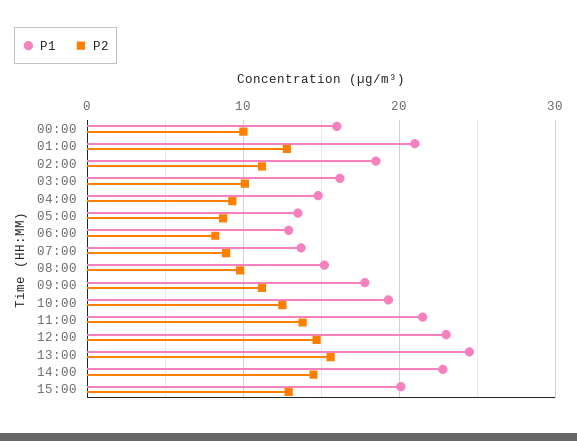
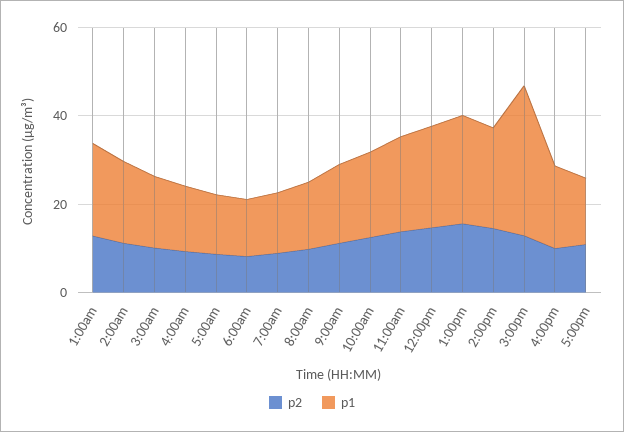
P1, 00:00: 16 -> none
P2, 00:00: 10 -> none
P1, 15:00: 20 -> 35
P2, 4:00pm: none -> 10
P1, 4:00pm: none -> 20
P2, 5:00pm: none -> 10
P1, 5:00pm: none -> 15

